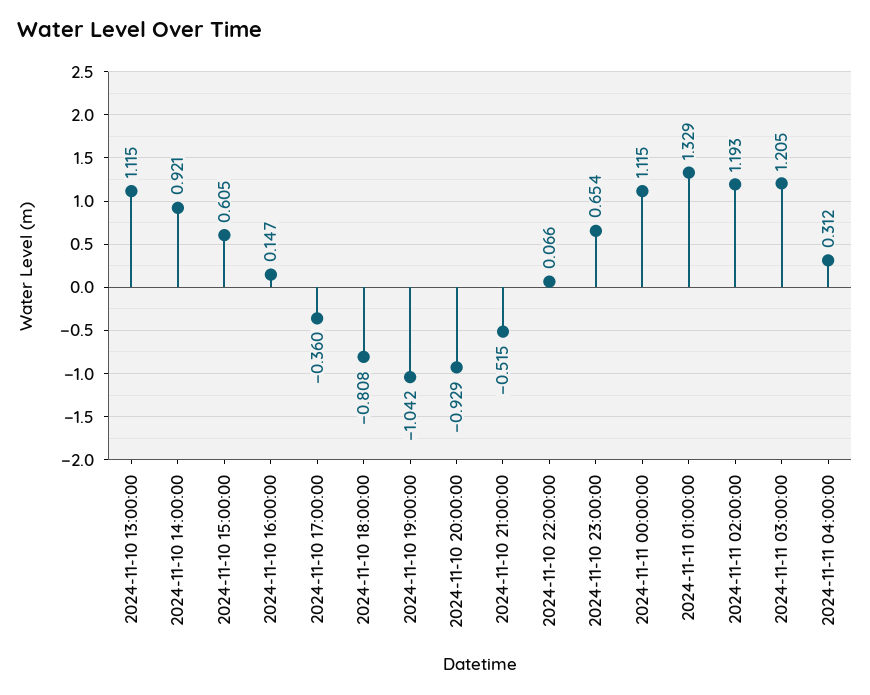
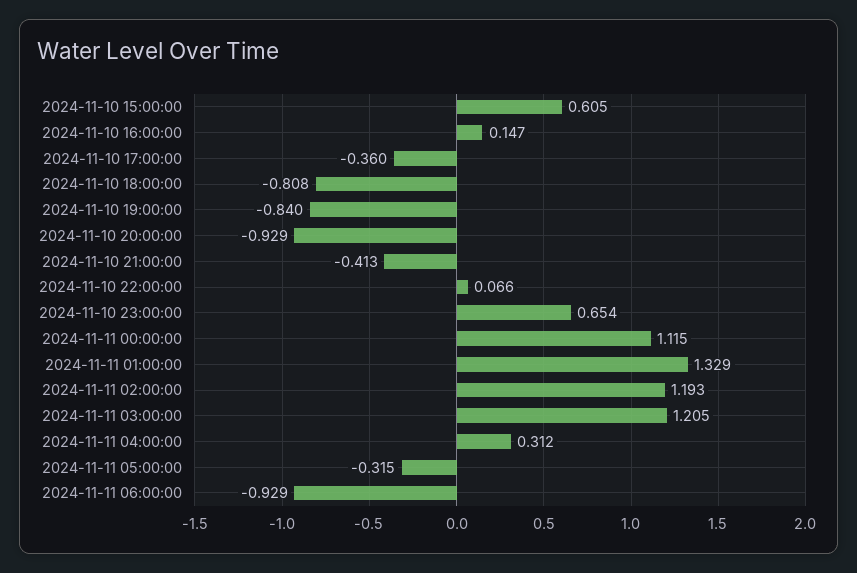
2024-11-10 13:00:00: 1.115 -> none
2024-11-10 14:00:00: 0.921 -> none
2024-11-10 19:00:00: -1.042 -> -0.84
2024-11-10 21:00:00: -0.515 -> -0.413
2024-11-11 05:00:00: none -> -0.315
2024-11-11 06:00:00: none -> -0.929

